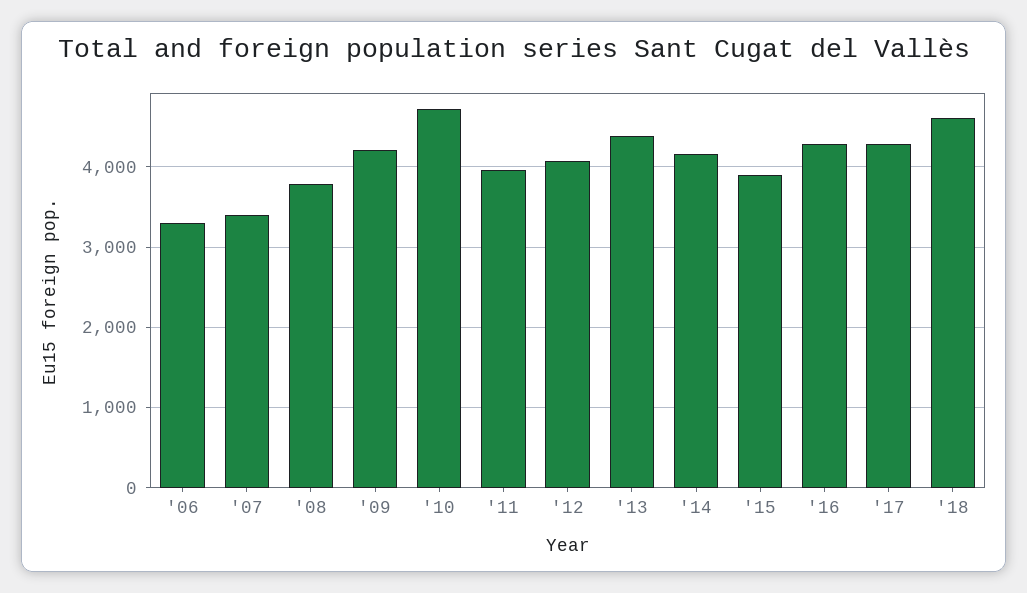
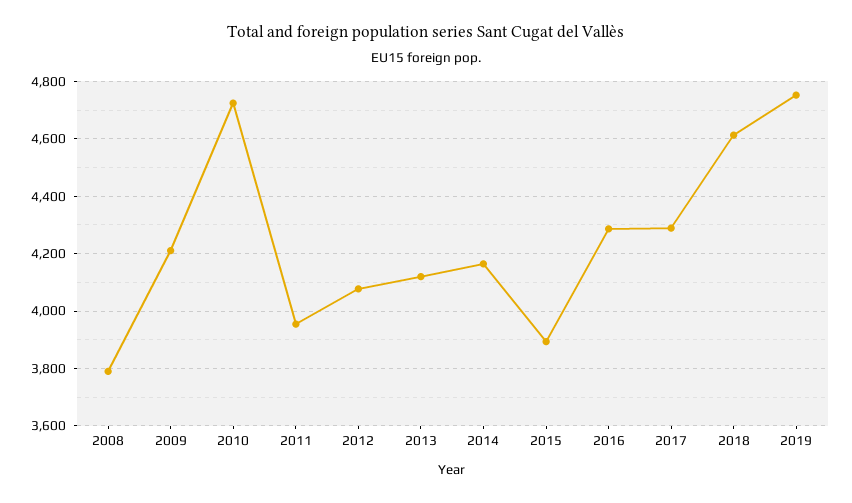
'06: 3300 -> none
'07: 3400 -> none
'13: 4400 -> 4125
2019: none -> 4750

